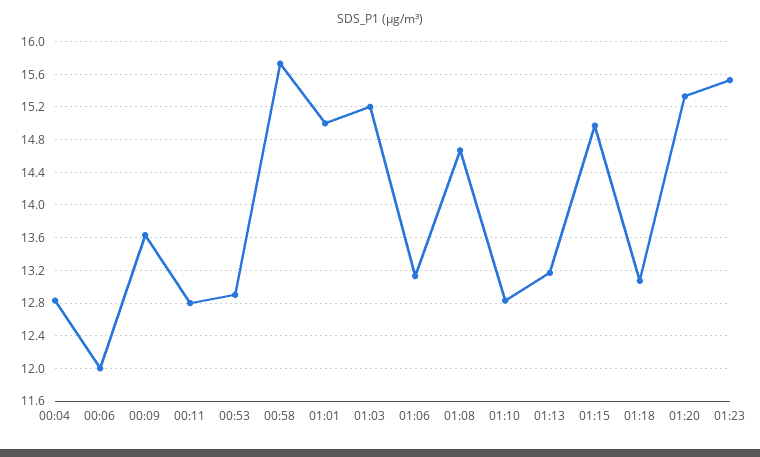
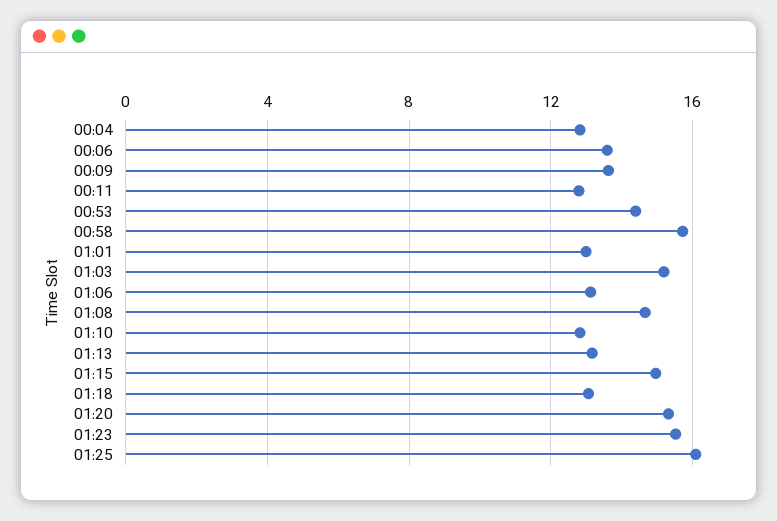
00:06: 12 -> 13.5
00:53: 12.9 -> 14.5
01:01: 15 -> 13
01:25: none -> 16

